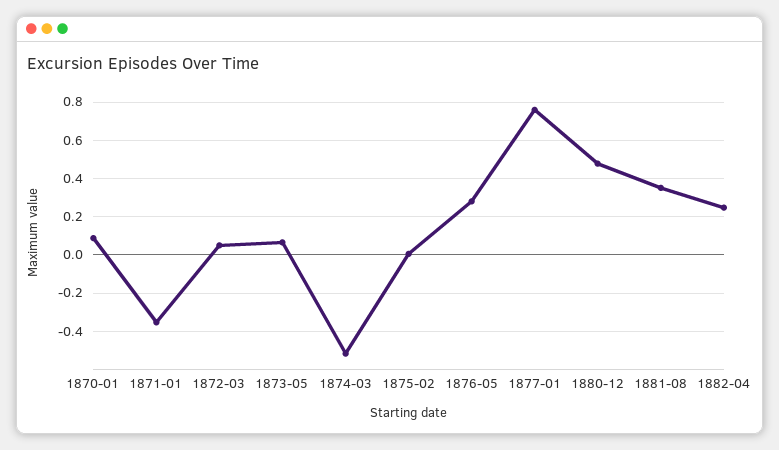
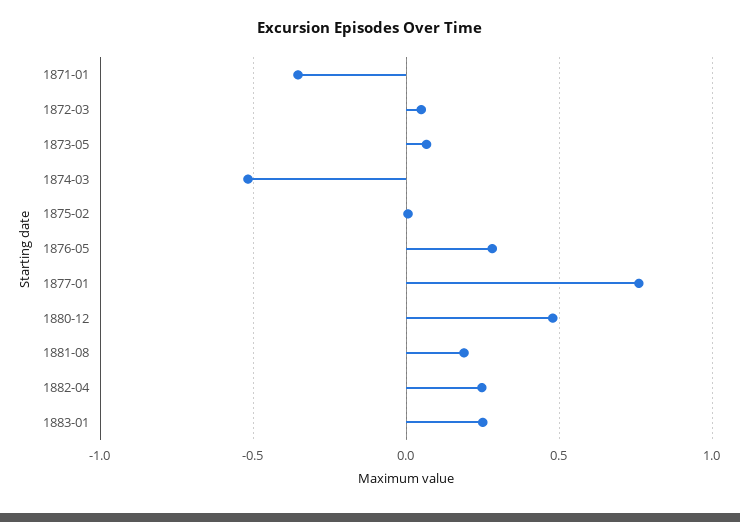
1870-01: 0.1 -> none
1881-08: 0.35 -> 0.2
1883-01: none -> 0.25

